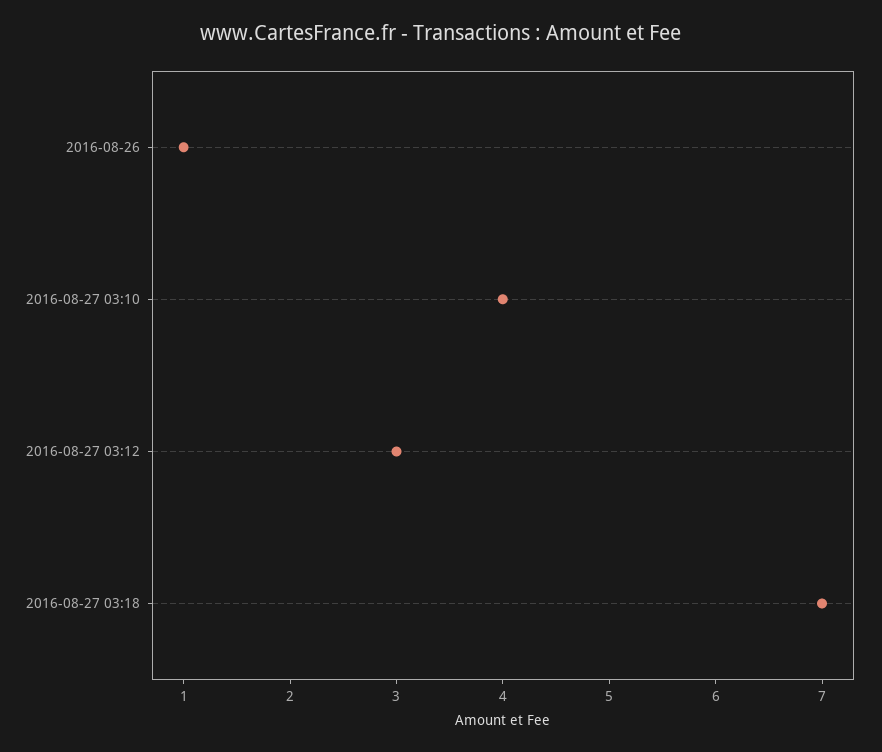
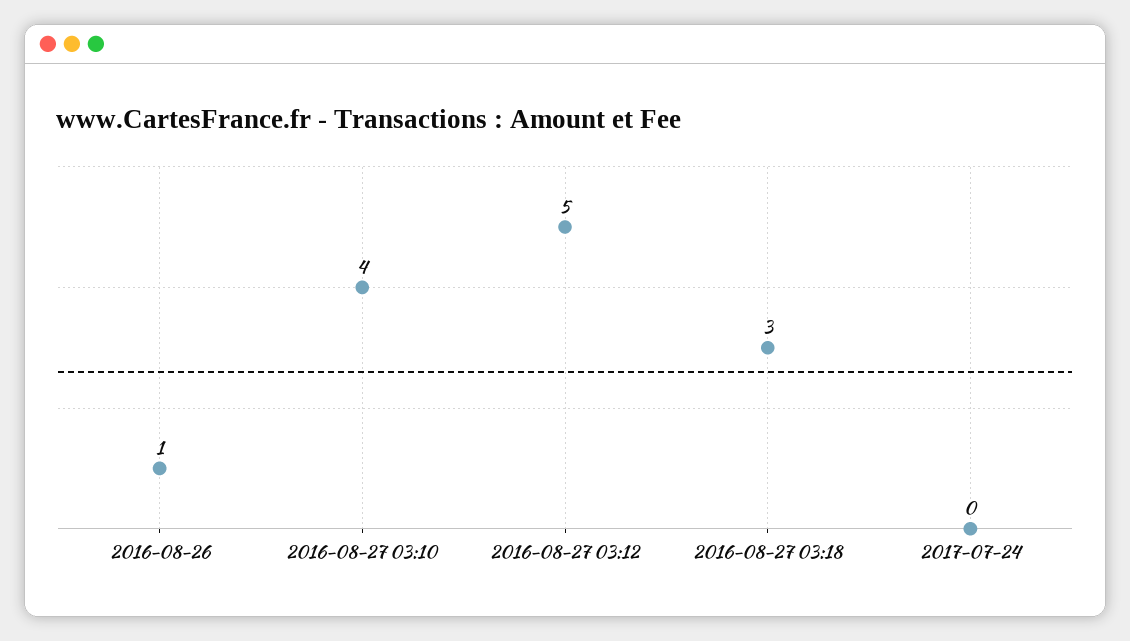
2016-08-27 03:12: 3 -> 5
2016-08-27 03:18: 7 -> 3
2017-07-24: none -> 0

